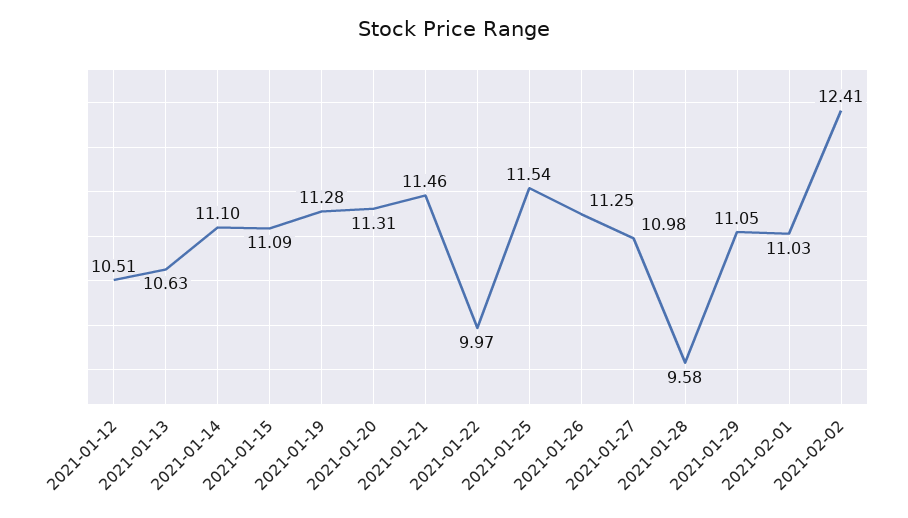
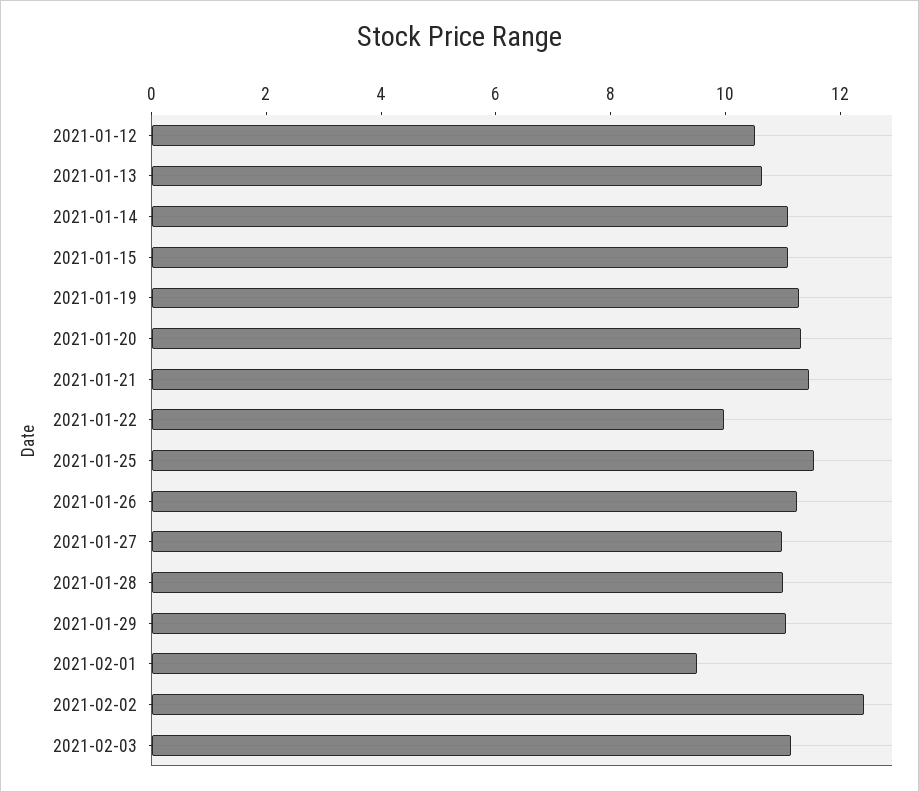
2021-01-28: 9.58 -> 11
2021-02-01: 11.03 -> 9.5
2021-02-03: none -> 11

